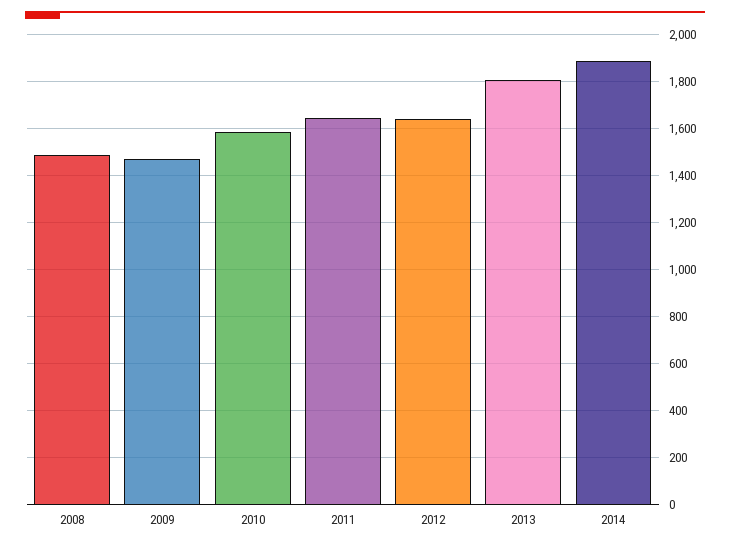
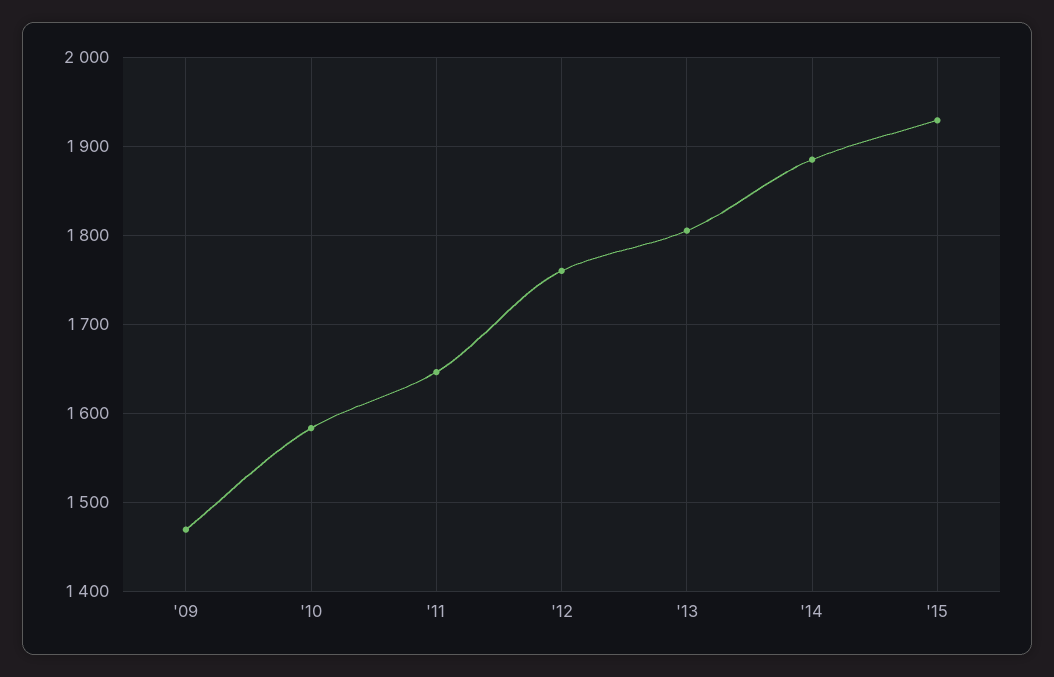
2008: 1500 -> none
2012: 1650 -> 1760
'15: none -> 1930

